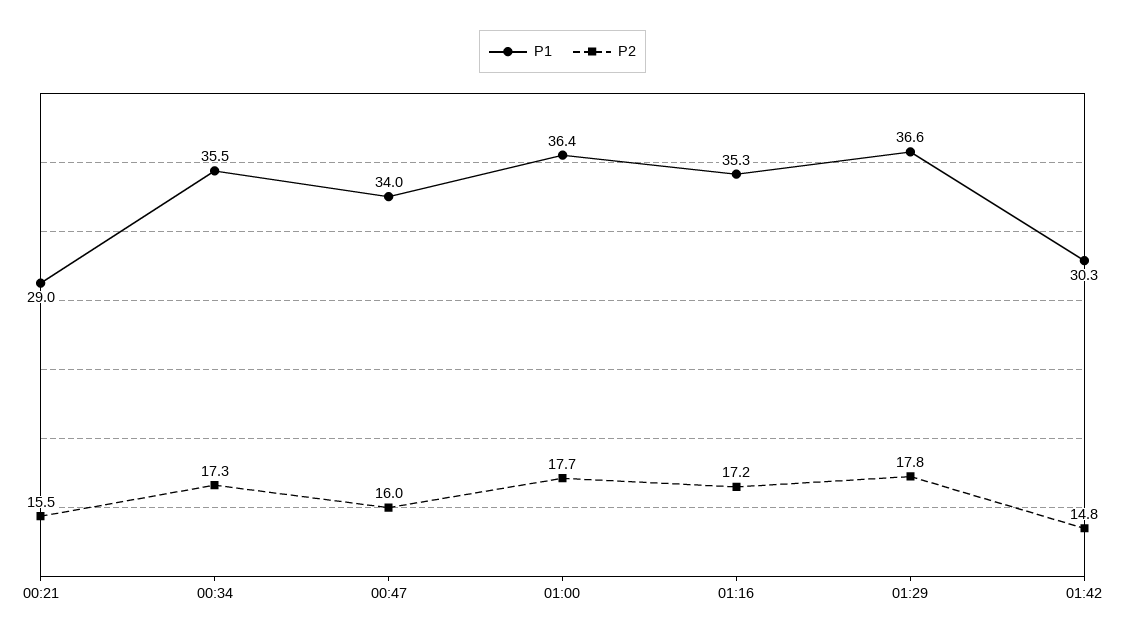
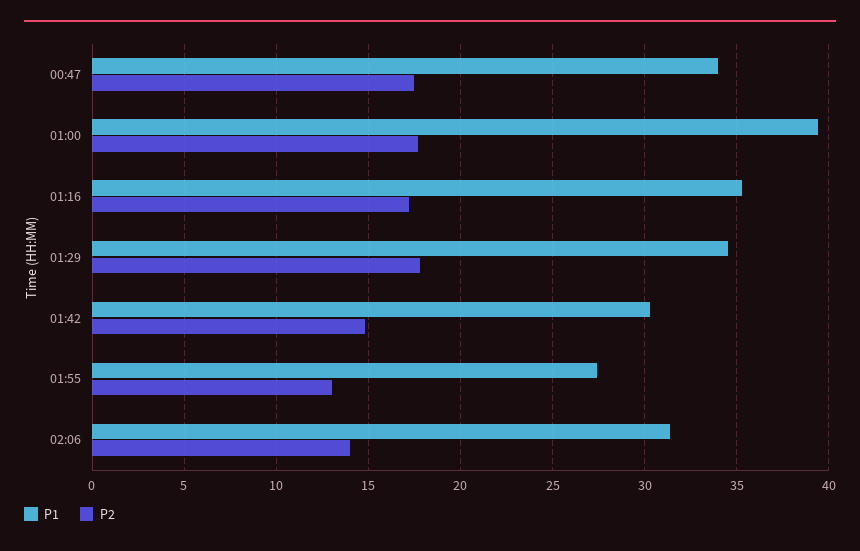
P1, 00:21: 29 -> none
P2, 00:21: 15.5 -> none
P1, 00:34: 35.5 -> none
P2, 00:34: 17.3 -> none
P2, 00:47: 16 -> 17.5
P1, 01:00: 36.4 -> 39.5
P1, 01:29: 36.6 -> 34.5
P1, 01:55: none -> 27.5
P2, 01:55: none -> 13
P1, 02:06: none -> 31.5
P2, 02:06: none -> 14

